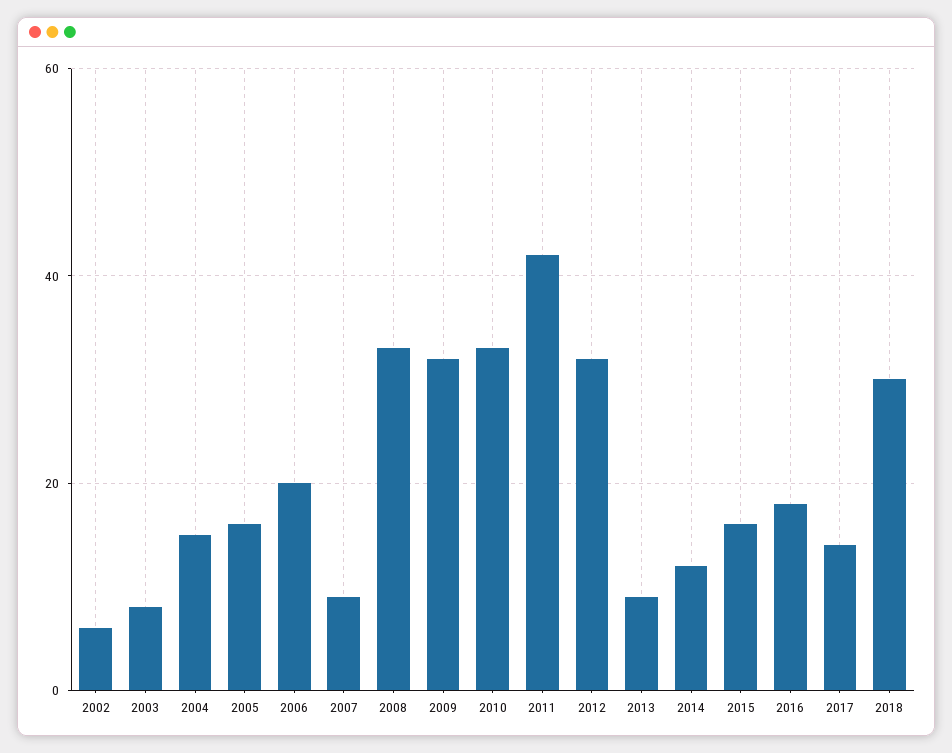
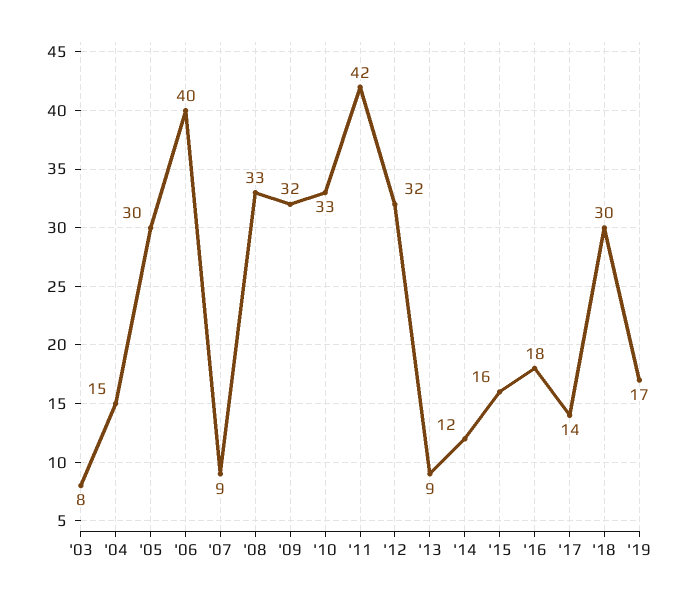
2002: 5 -> none
2005: 15 -> 30
2006: 20 -> 40
'19: none -> 17

